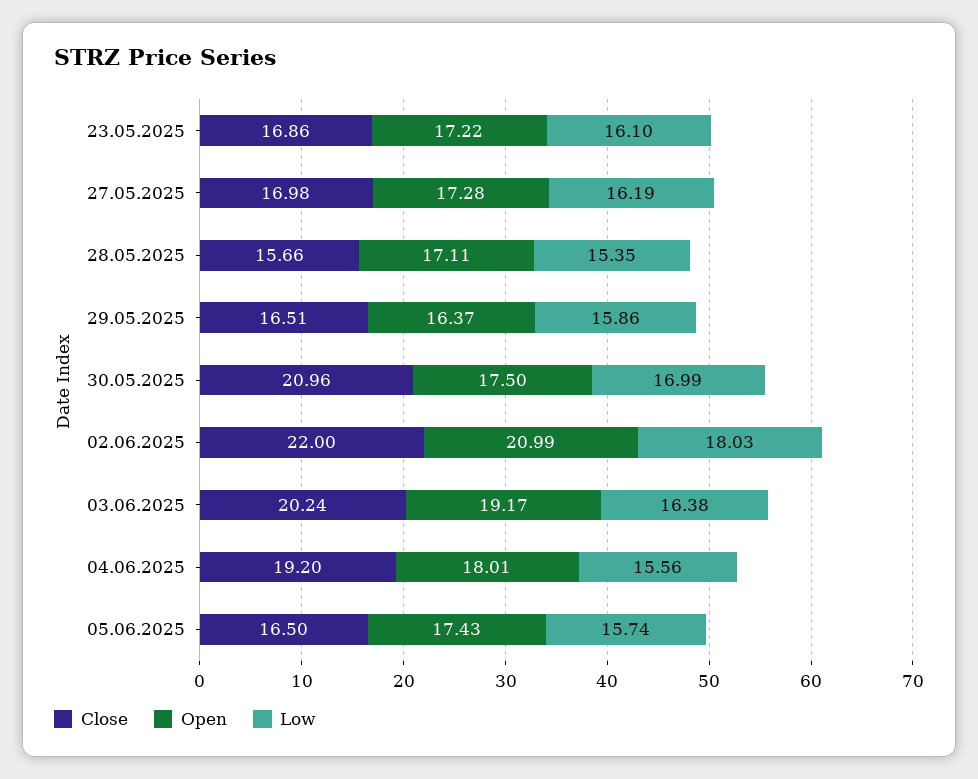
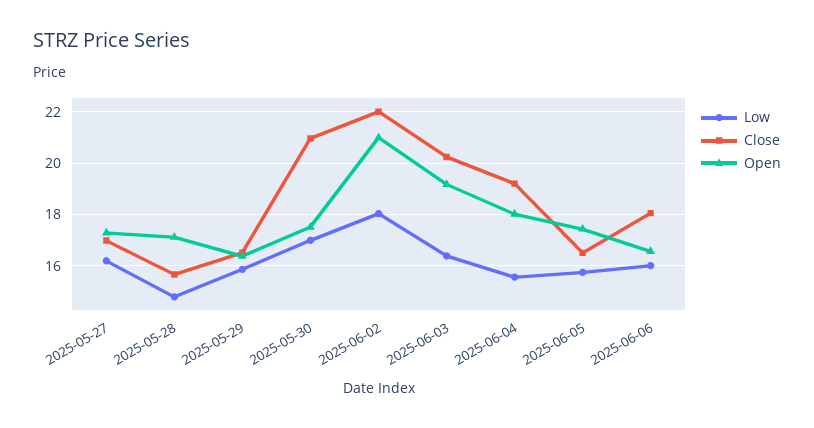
Close, 23.05.2025: 16.86 -> none
Open, 23.05.2025: 17.22 -> none
Low, 23.05.2025: 16.1 -> none
Low, 28.05.2025: 15.35 -> 14.75
Low, 2025-06-06: none -> 16
Close, 2025-06-06: none -> 18
Open, 2025-06-06: none -> 16.5

